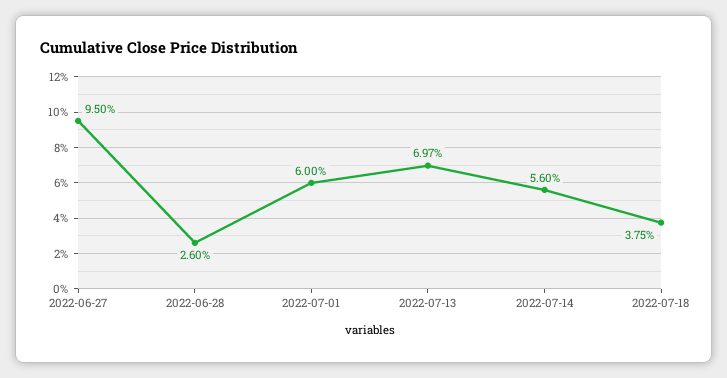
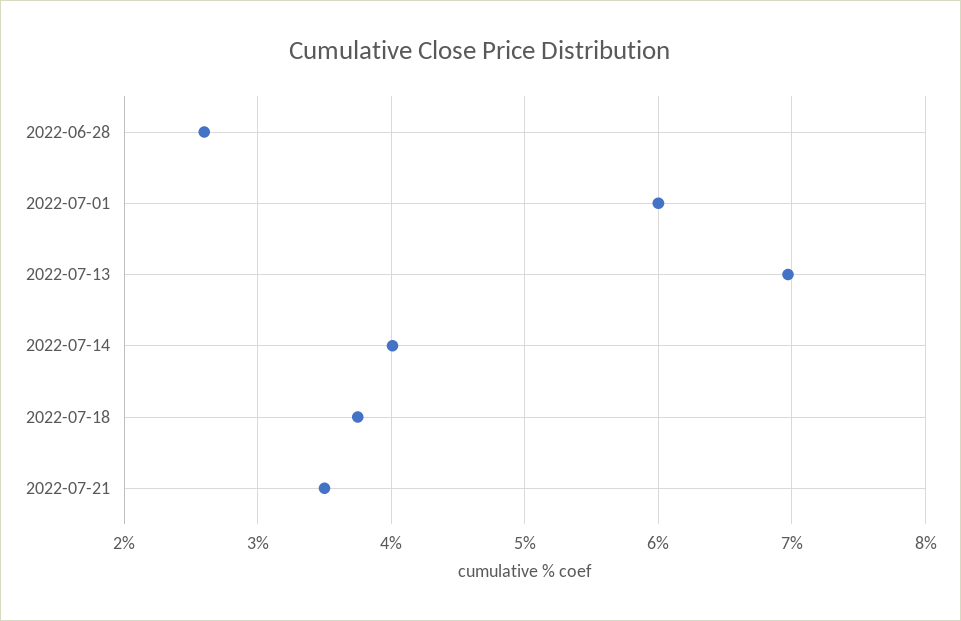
2022-06-27: 9.5 -> none
2022-07-14: 5.6 -> 4
2022-07-21: none -> 3.5

